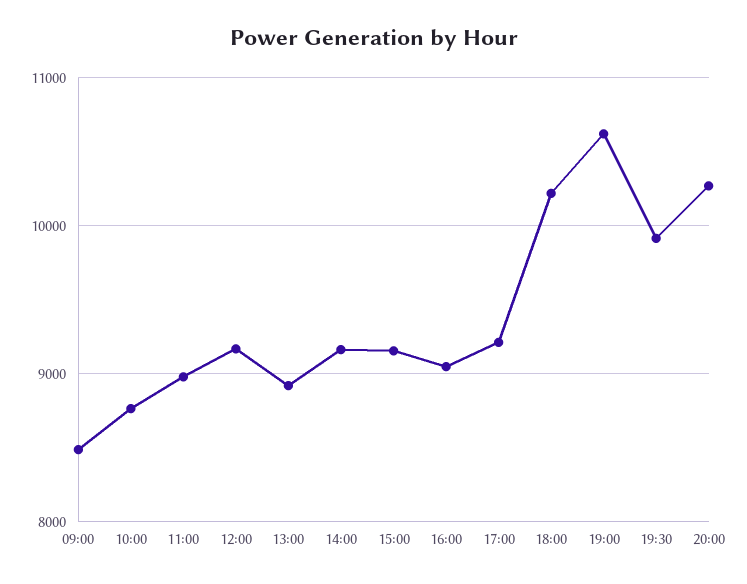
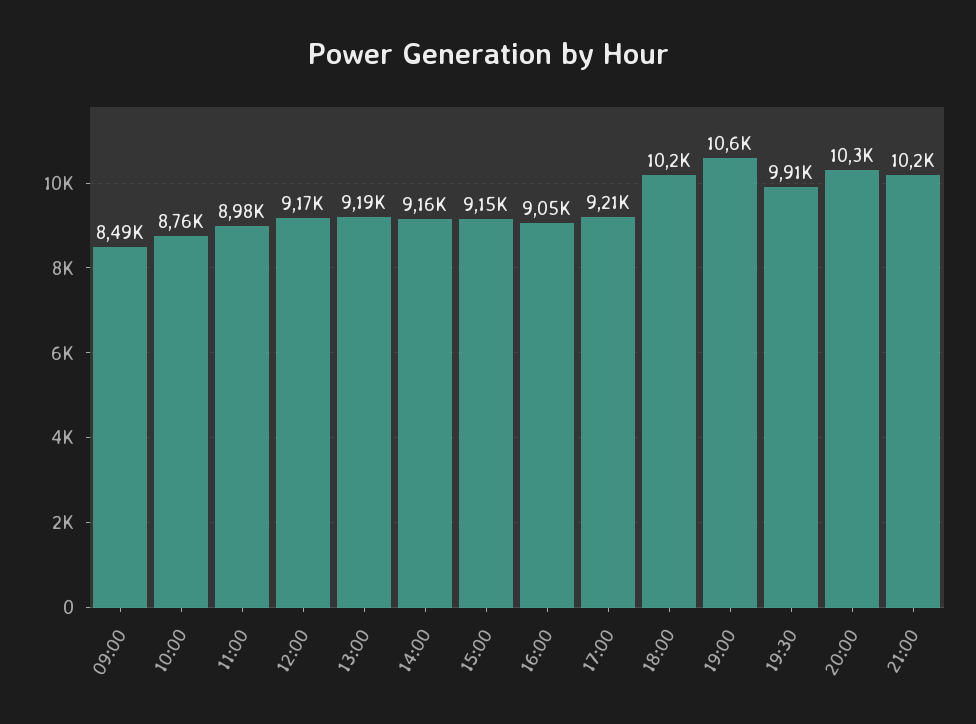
13:00: 8900 -> 9190
21:00: none -> 10200

